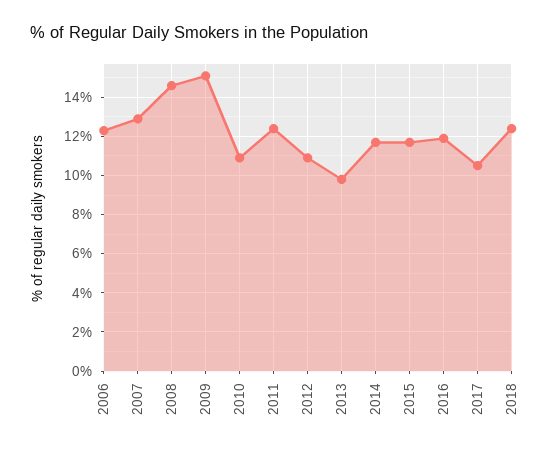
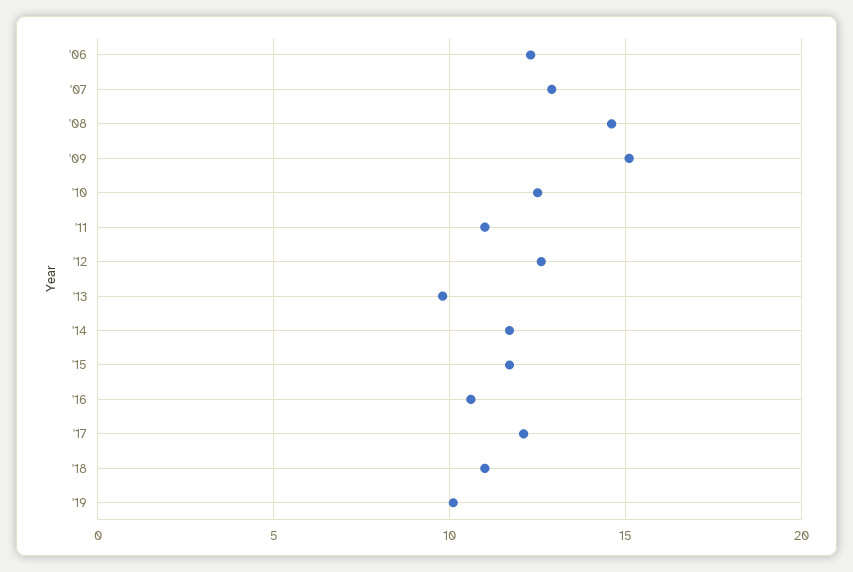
2010: 11 -> 12.5
2011: 12.5 -> 11
2012: 11 -> 12.5
2016: 12 -> 10.5
2017: 10.5 -> 12
2018: 12.5 -> 11
'19: none -> 10

